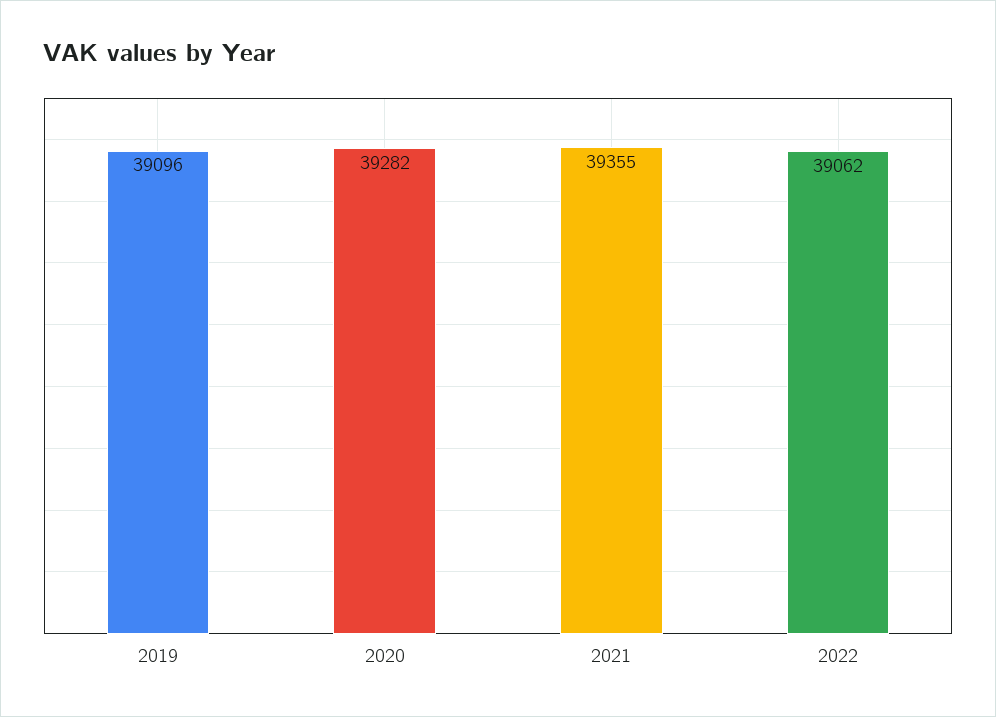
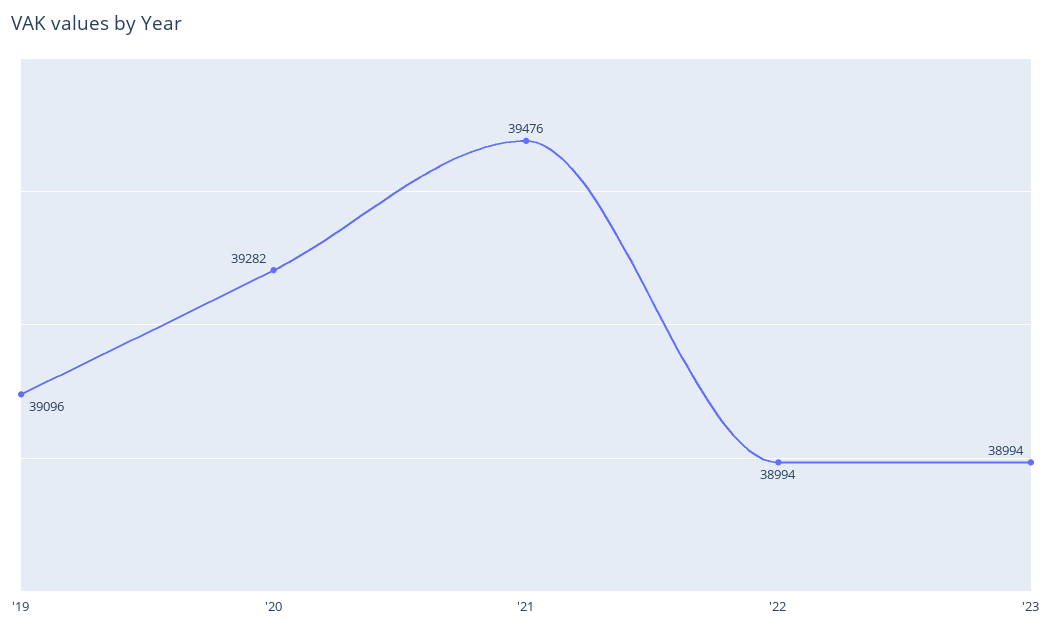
2021: 39355 -> 39476
2022: 39062 -> 38994
'23: none -> 38994

